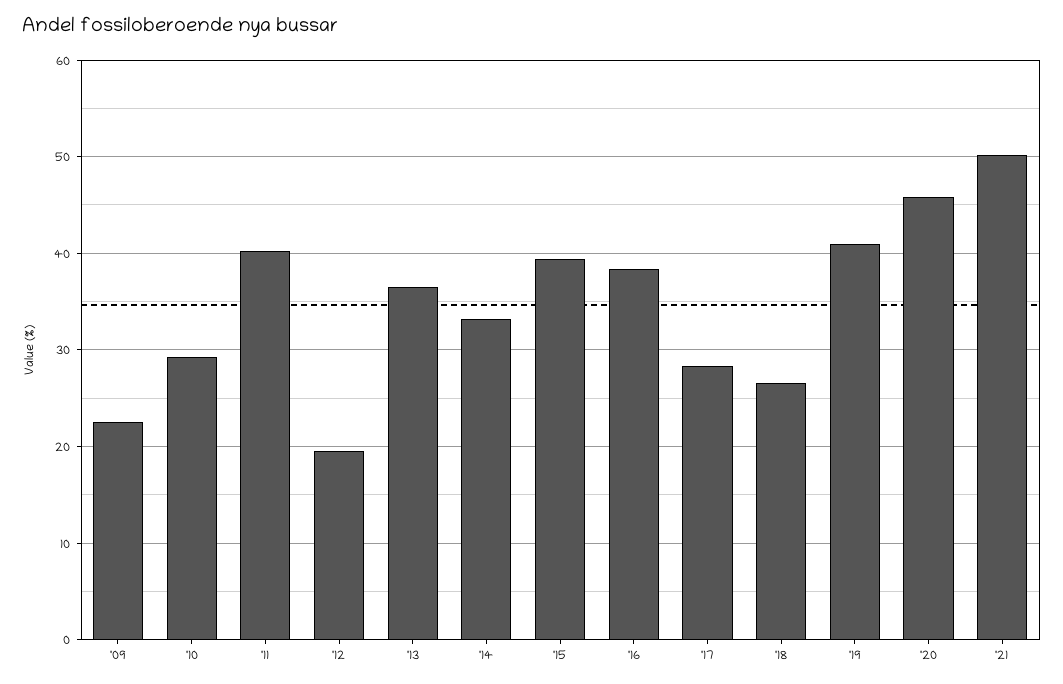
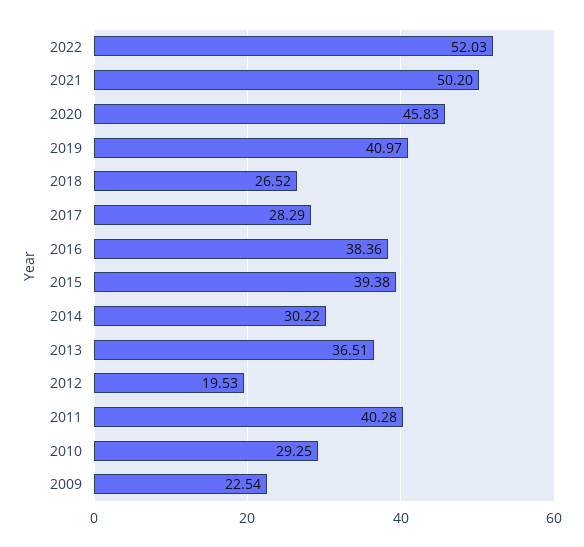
'14: 33 -> 30.22
2022: none -> 52.03

